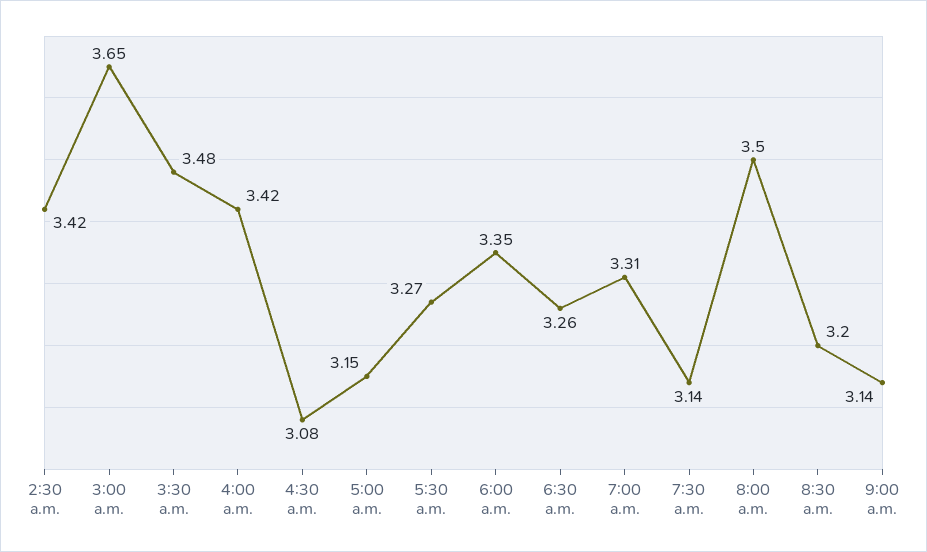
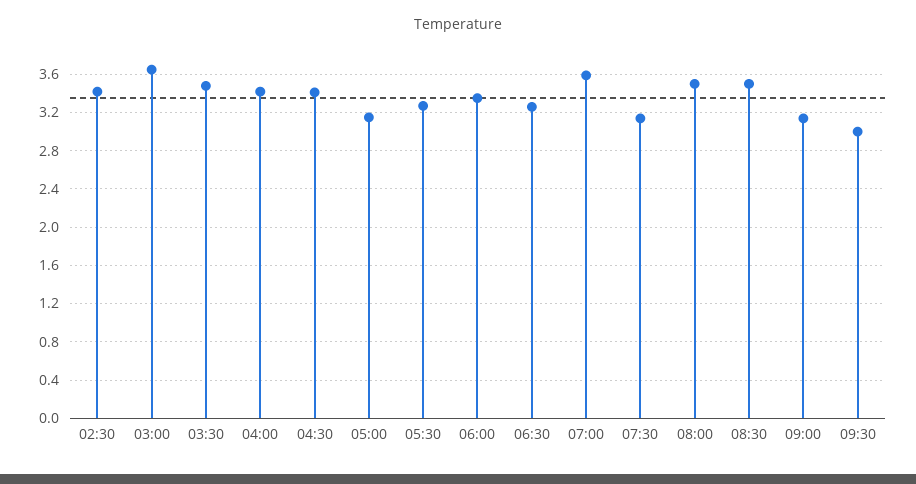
4:30 a.m.: 3.08 -> 3.4
7:00 a.m.: 3.31 -> 3.6
8:30 a.m.: 3.2 -> 3.5
09:30: none -> 3

